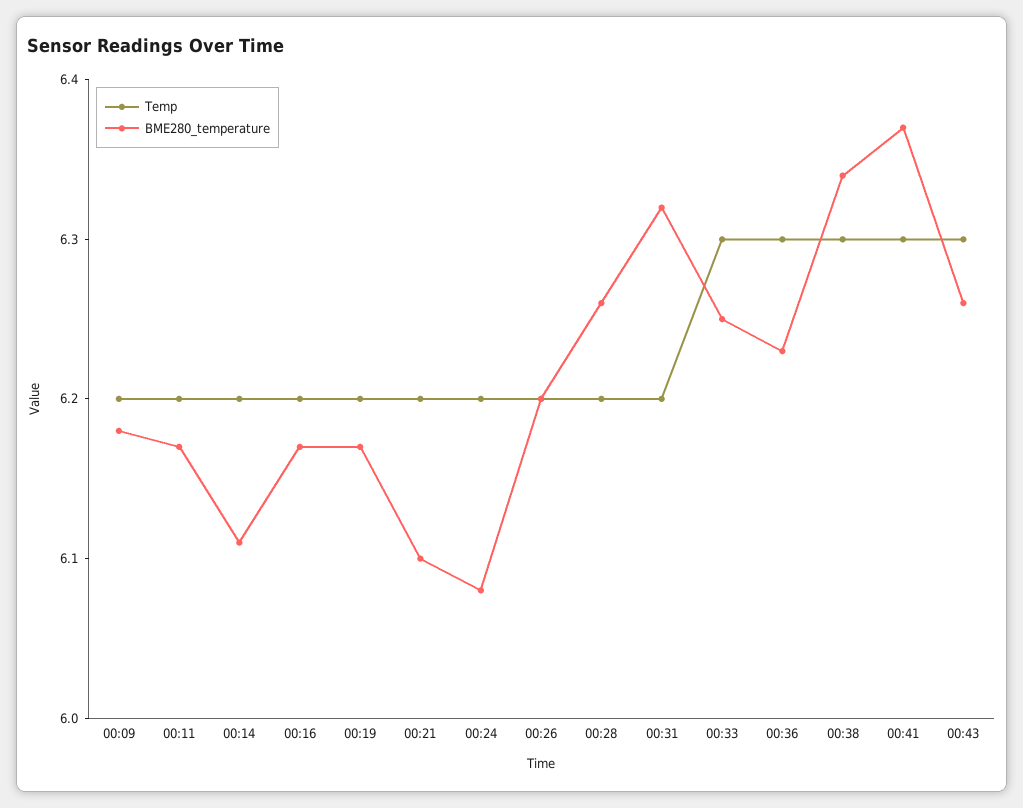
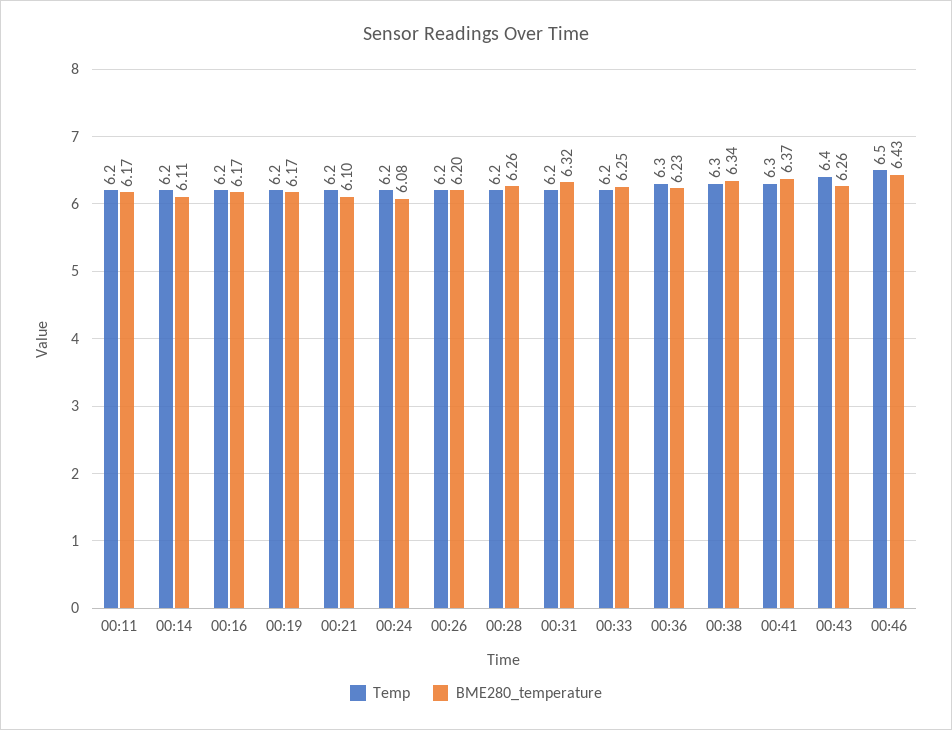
Temp, 00:09: 6.2 -> none
BME280_temperature, 00:09: 6.18 -> none
Temp, 00:33: 6.3 -> 6.2
Temp, 00:43: 6.3 -> 6.4
Temp, 00:46: none -> 6.5
BME280_temperature, 00:46: none -> 6.43

